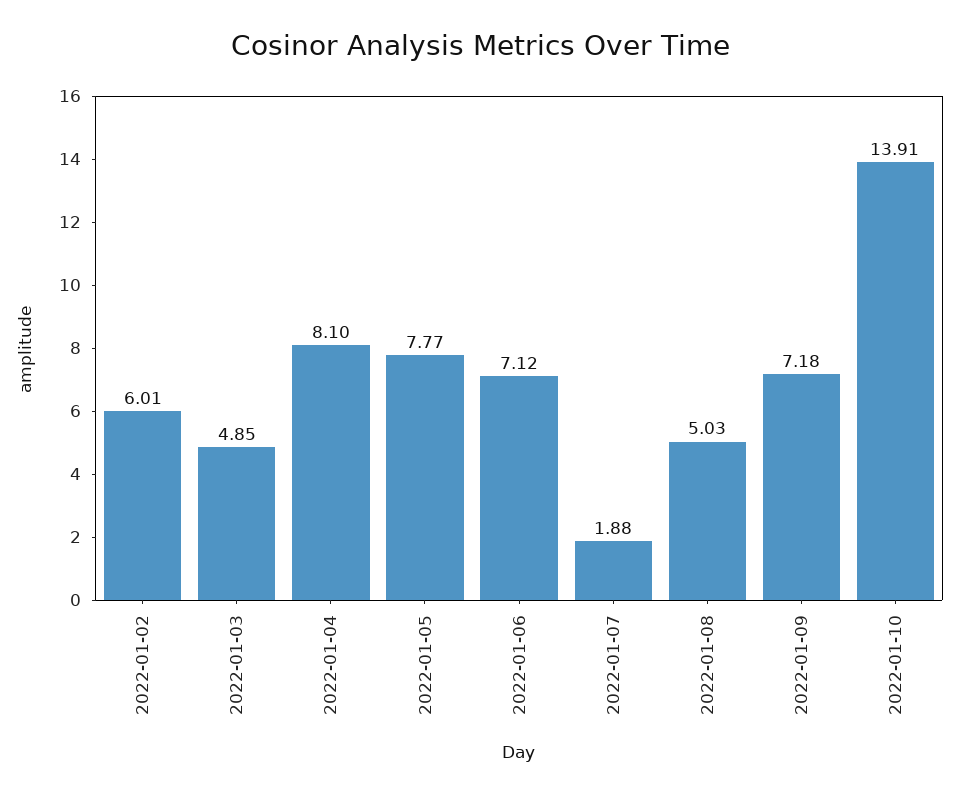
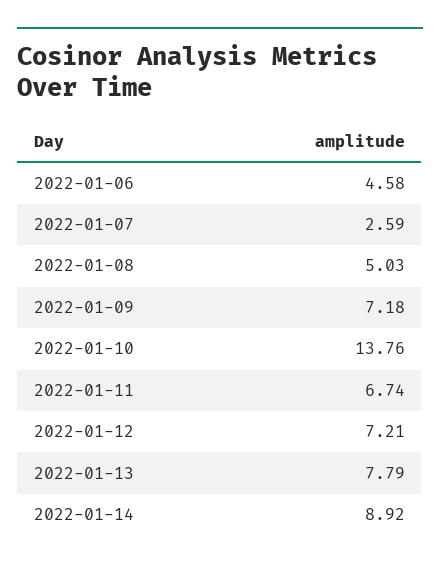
2022-01-02: 6.01 -> none
2022-01-03: 4.85 -> none
2022-01-04: 8.1 -> none
2022-01-05: 7.77 -> none
2022-01-06: 7.12 -> 4.58
2022-01-07: 1.88 -> 2.59
2022-01-10: 13.91 -> 13.76
2022-01-11: none -> 6.74
2022-01-12: none -> 7.21
2022-01-13: none -> 7.79
2022-01-14: none -> 8.92

